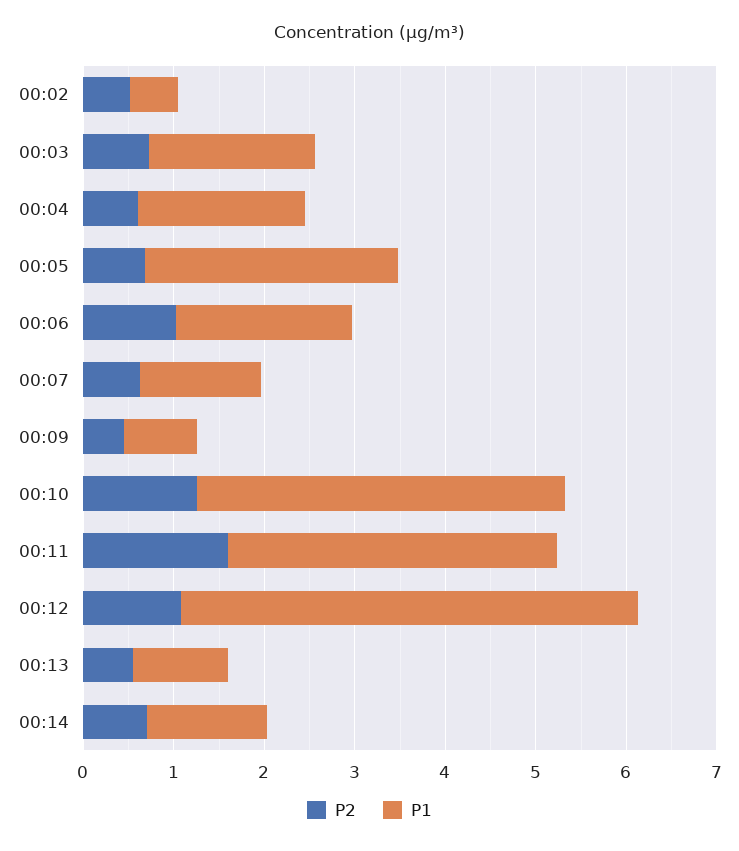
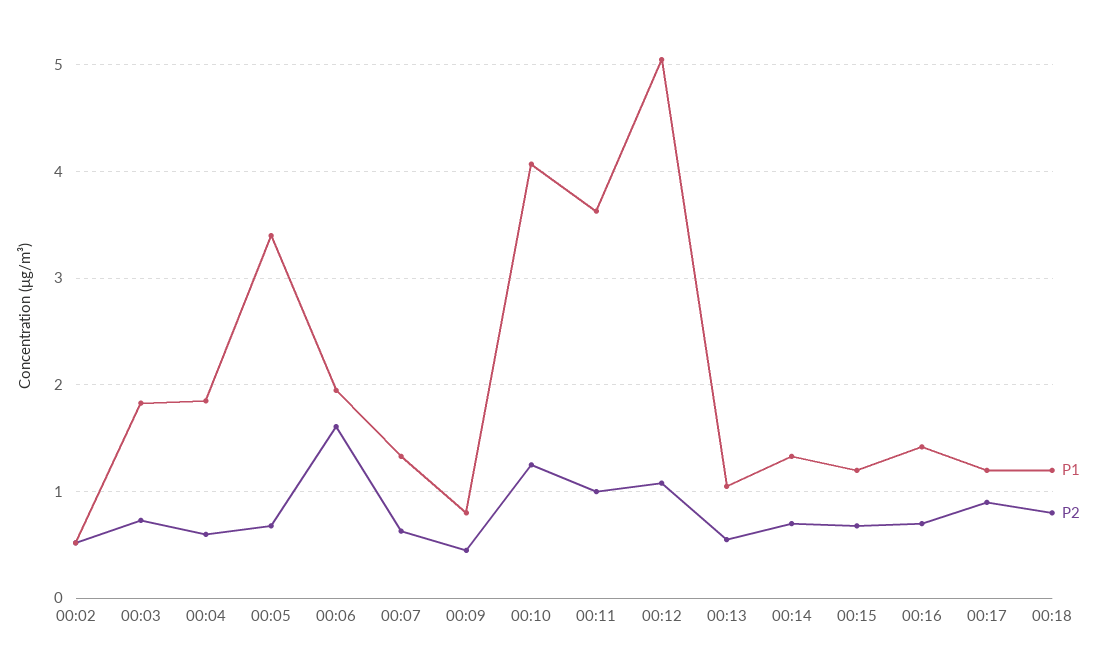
P1, 00:05: 2.8 -> 3.4
P2, 00:06: 1 -> 1.6
P2, 00:11: 1.6 -> 1
P1, 00:15: none -> 1.2
P2, 00:15: none -> 0.7
P1, 00:16: none -> 1.4
P2, 00:16: none -> 0.7
P1, 00:17: none -> 1.2
P2, 00:17: none -> 0.9
P1, 00:18: none -> 1.2
P2, 00:18: none -> 0.8

